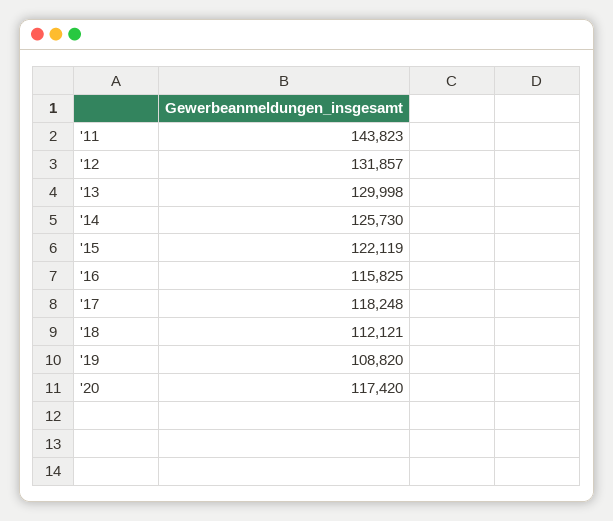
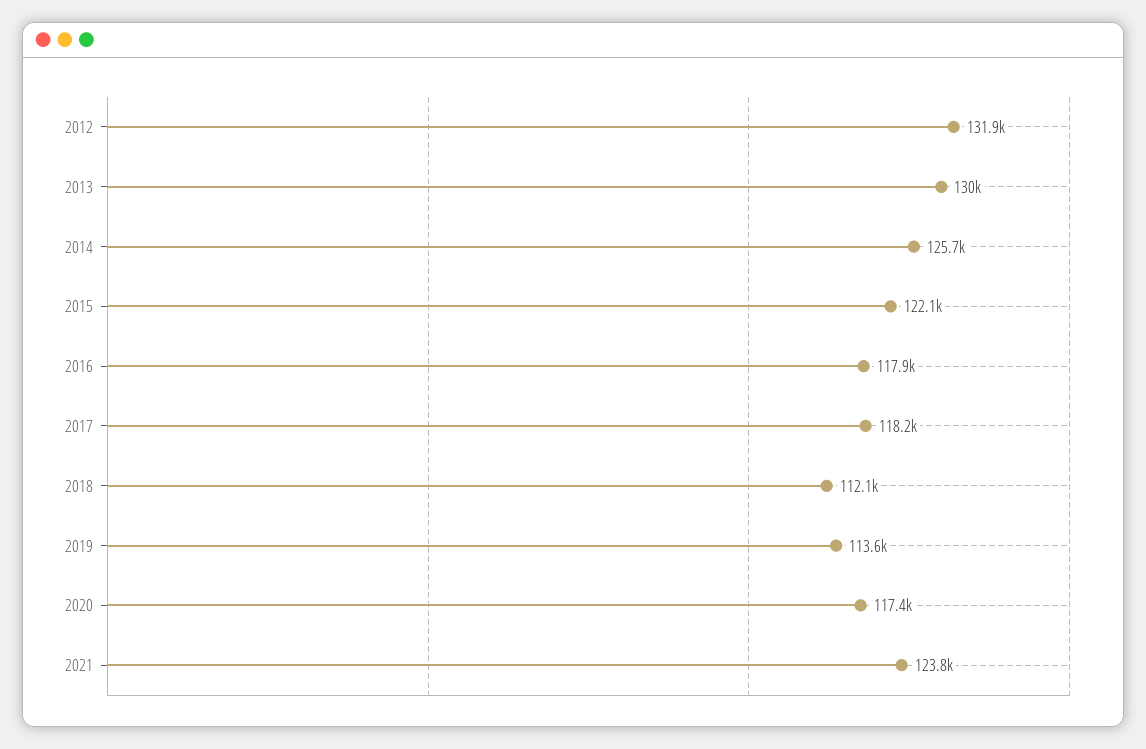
'11: 143823 -> none
'16: 115825 -> 117900
'19: 108820 -> 113600
2021: none -> 123800

